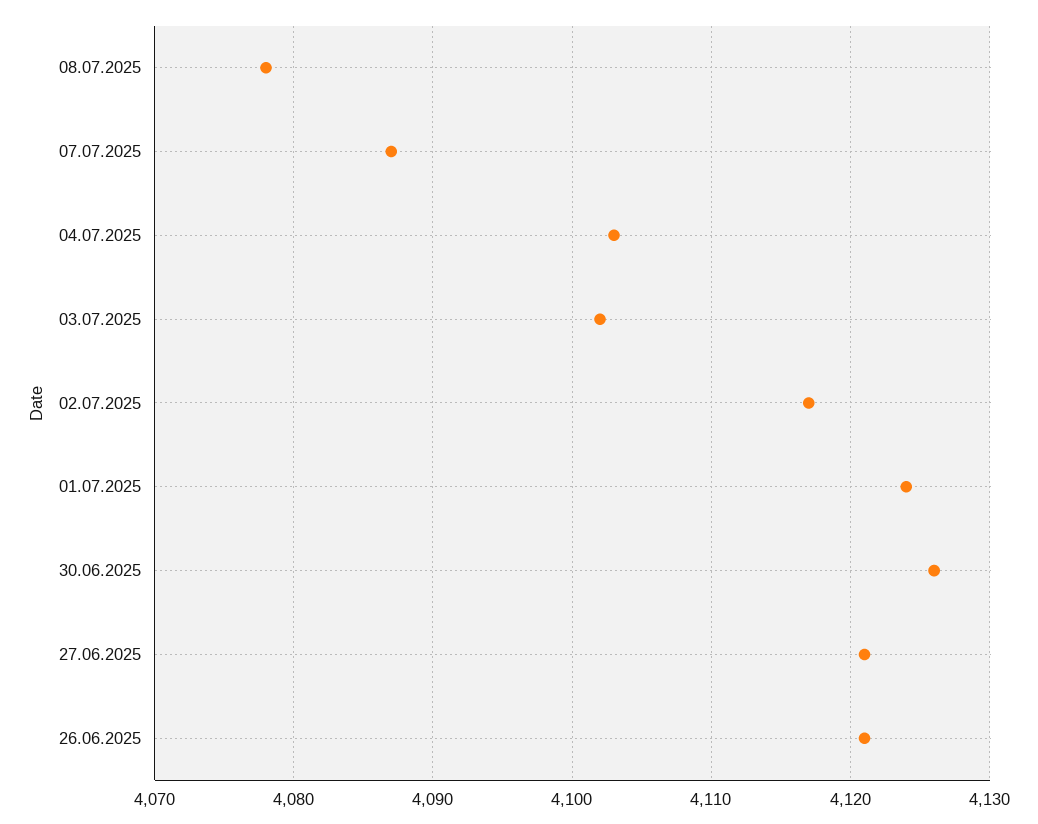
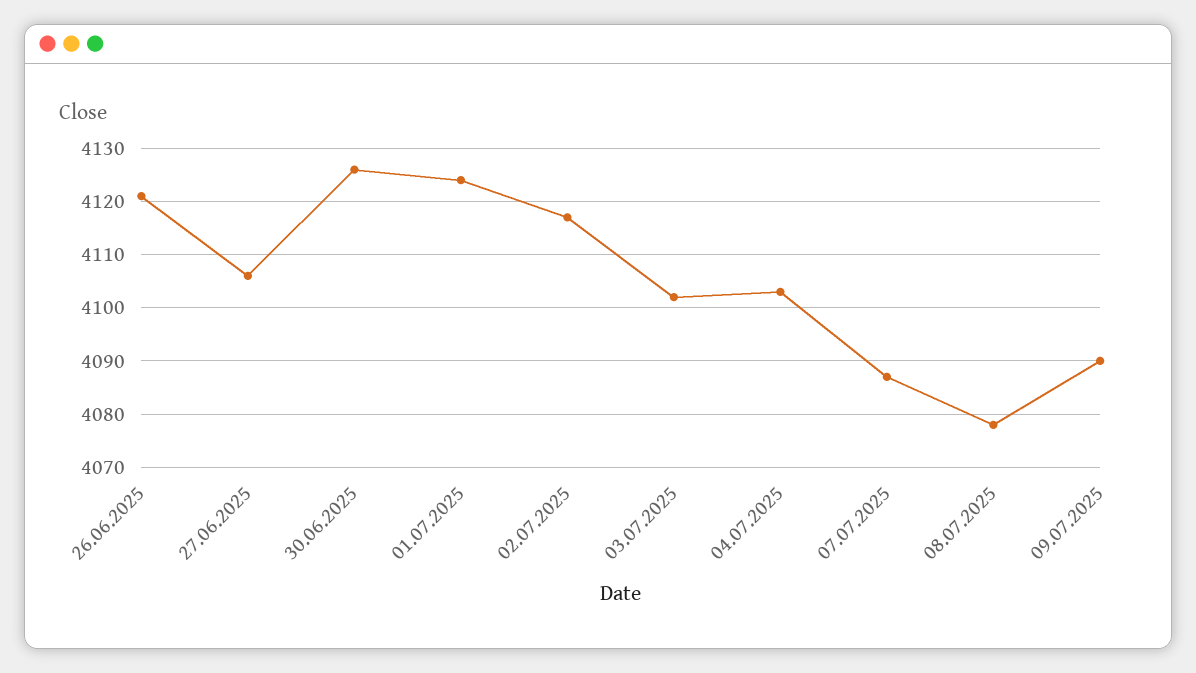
27.06.2025: 4121 -> 4105
09.07.2025: none -> 4090

